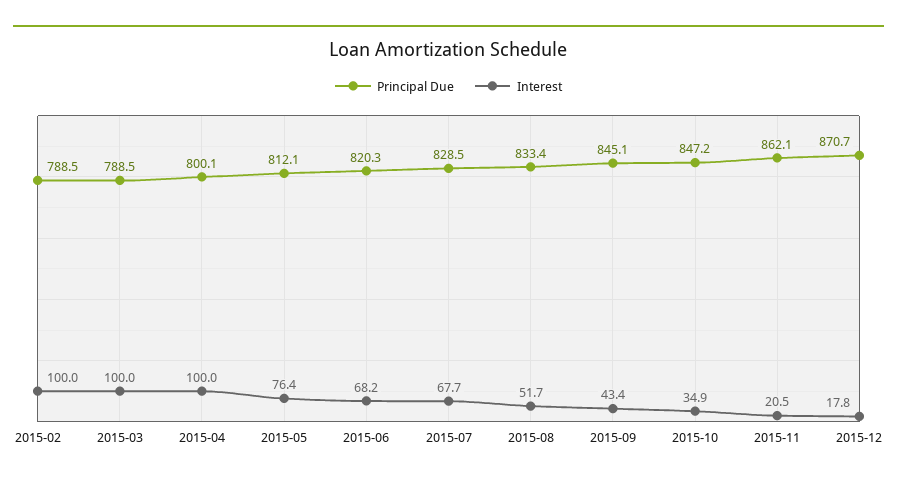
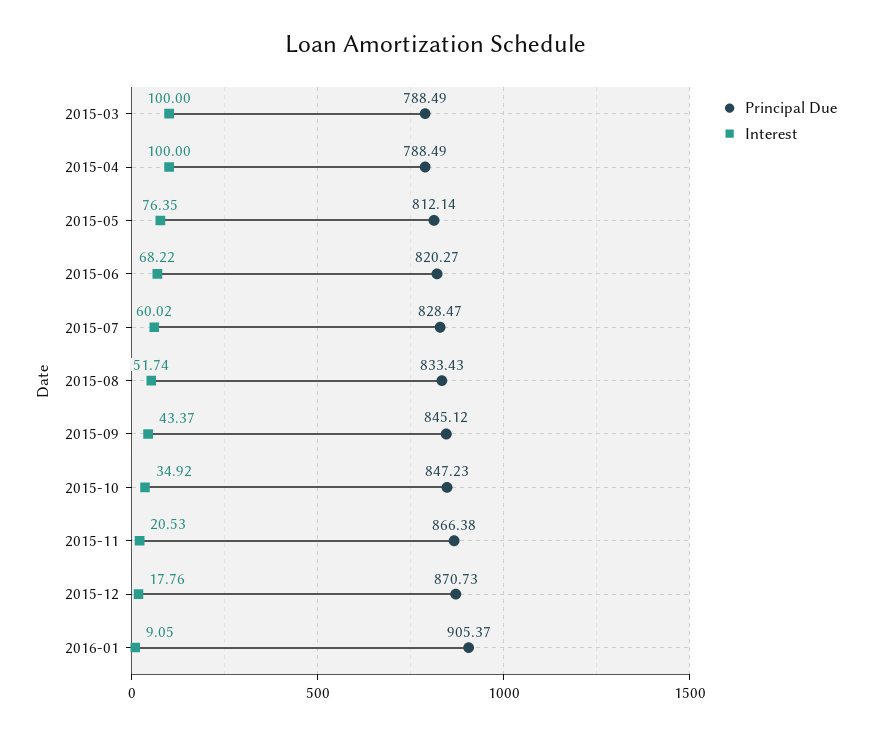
Principal Due, 2015-02: 788.5 -> none
Interest, 2015-02: 100 -> none
Principal Due, 2015-04: 800.1 -> 788.49
Interest, 2015-07: 67.7 -> 60.02
Principal Due, 2015-11: 862.1 -> 866.38
Principal Due, 2016-01: none -> 905.37
Interest, 2016-01: none -> 9.05

